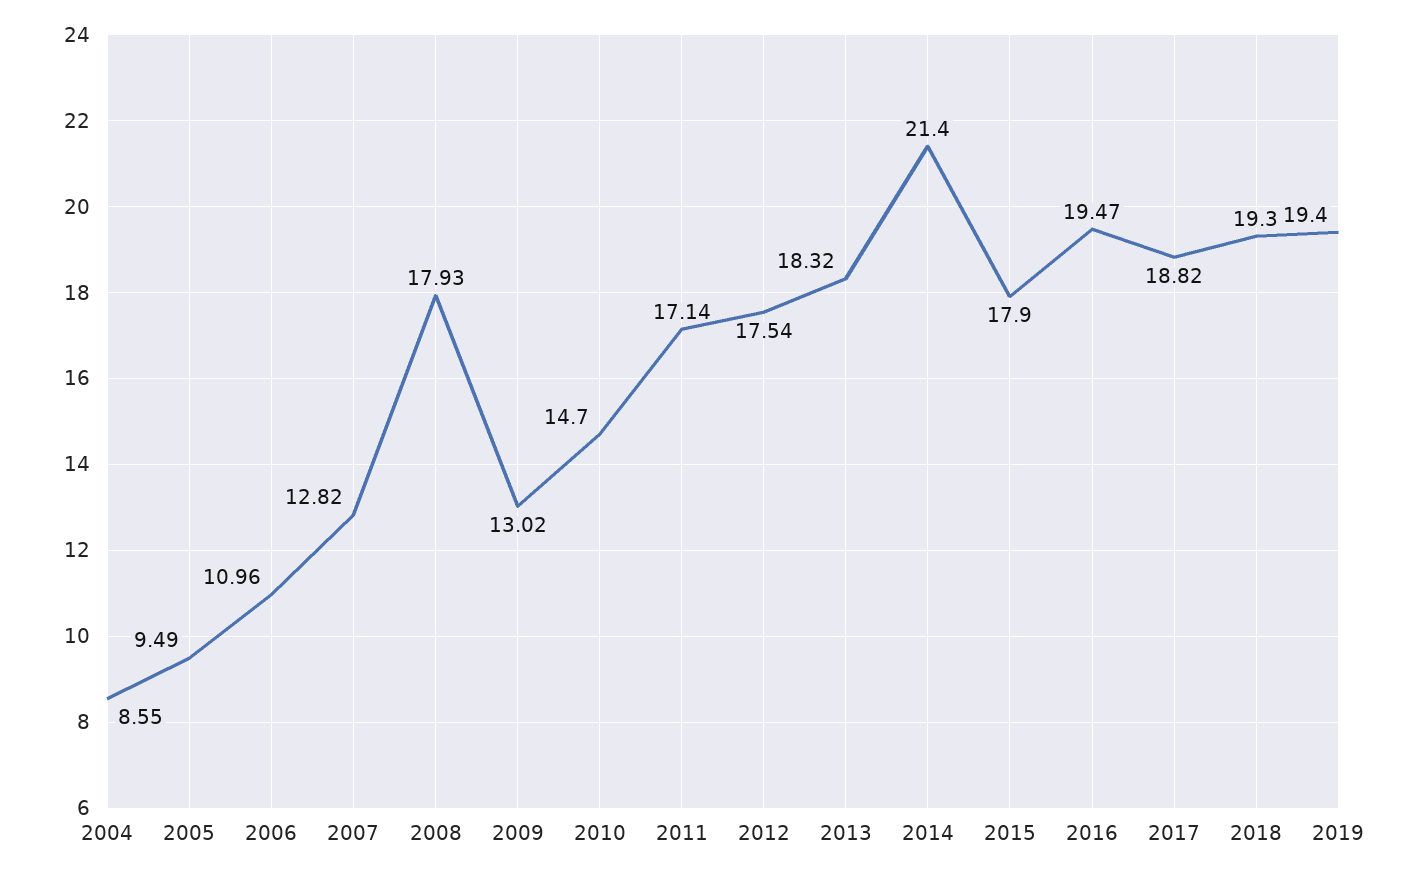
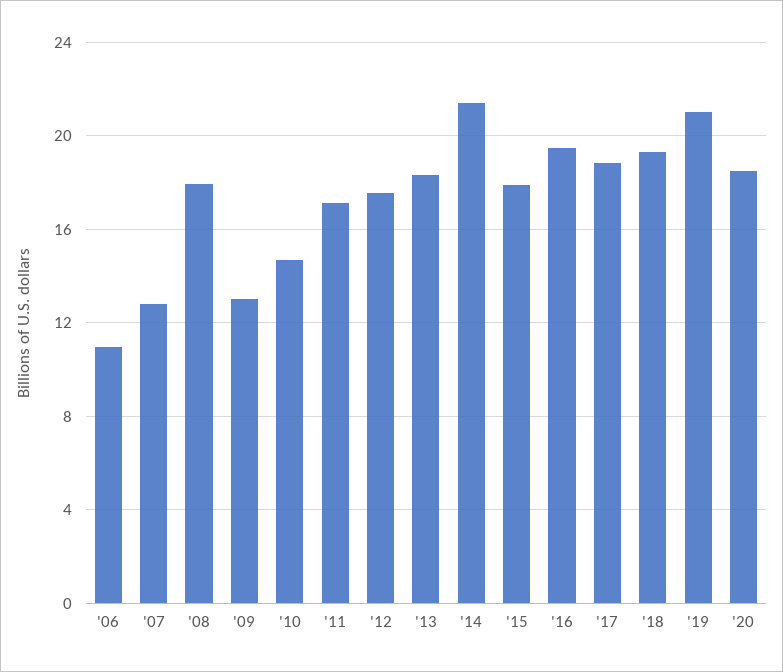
2004: 8.55 -> none
2005: 9.49 -> none
2019: 19.4 -> 21
'20: none -> 18.5

